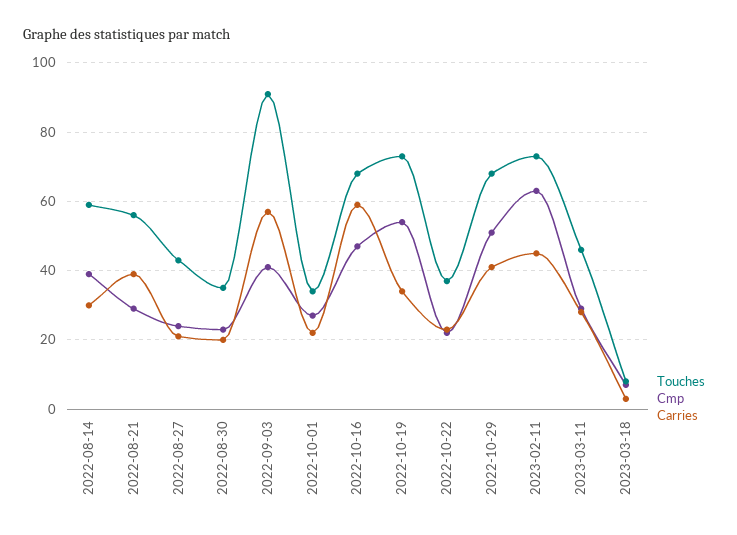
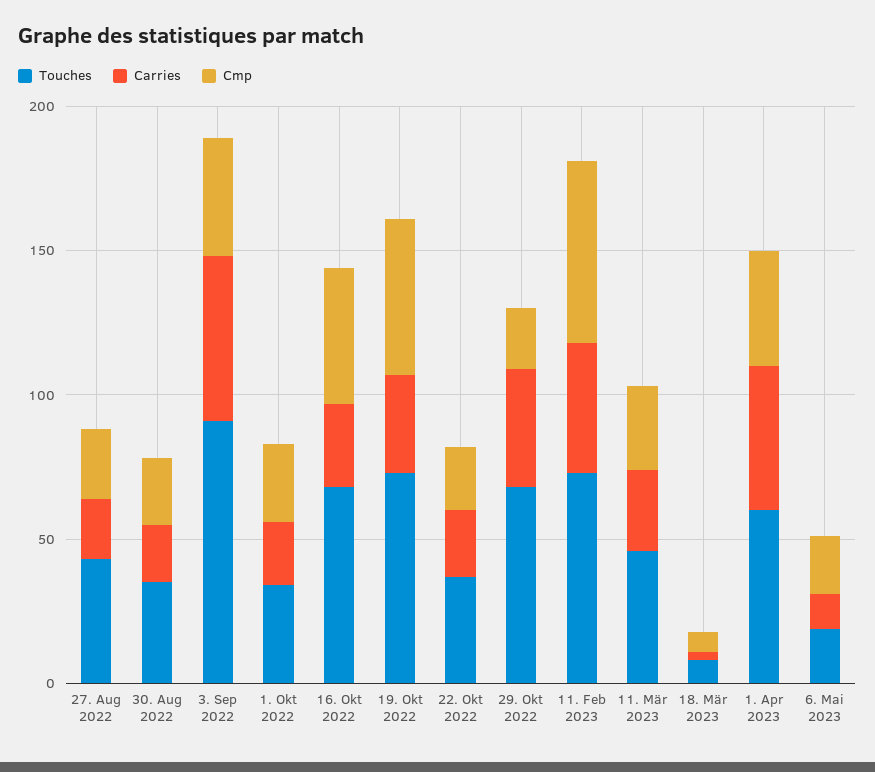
Touches, 2022-08-14: 60 -> none
Cmp, 2022-08-14: 40 -> none
Carries, 2022-08-14: 30 -> none
Touches, 2022-08-21: 55 -> none
Cmp, 2022-08-21: 30 -> none
Carries, 2022-08-21: 40 -> none
Carries, 2022-10-16: 60 -> 30
Cmp, 2022-10-29: 50 -> 20
Touches, 1. Apr 2023: none -> 60
Carries, 1. Apr 2023: none -> 50
Cmp, 1. Apr 2023: none -> 40
Touches, 6. Mai 2023: none -> 20
Carries, 6. Mai 2023: none -> 10
Cmp, 6. Mai 2023: none -> 20

